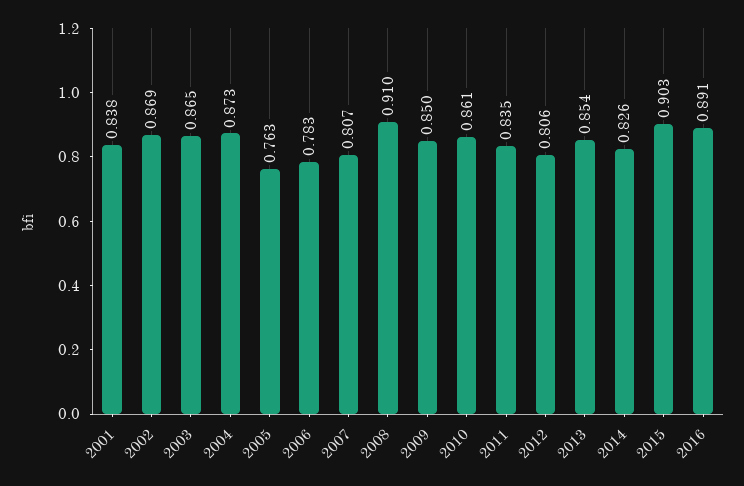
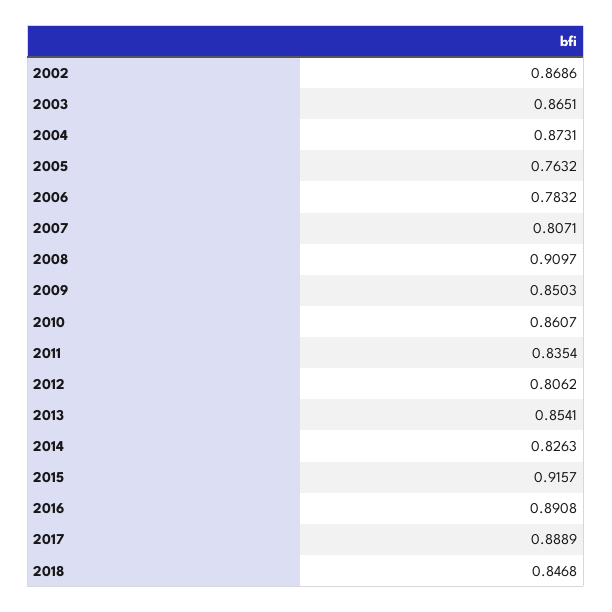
2001: 0.838 -> none
2015: 0.903 -> 0.9157
2017: none -> 0.8889
2018: none -> 0.8468

